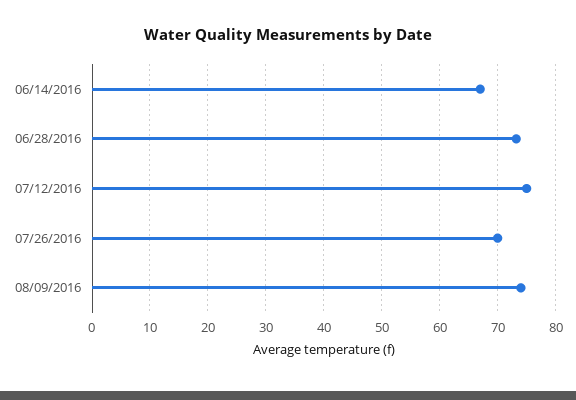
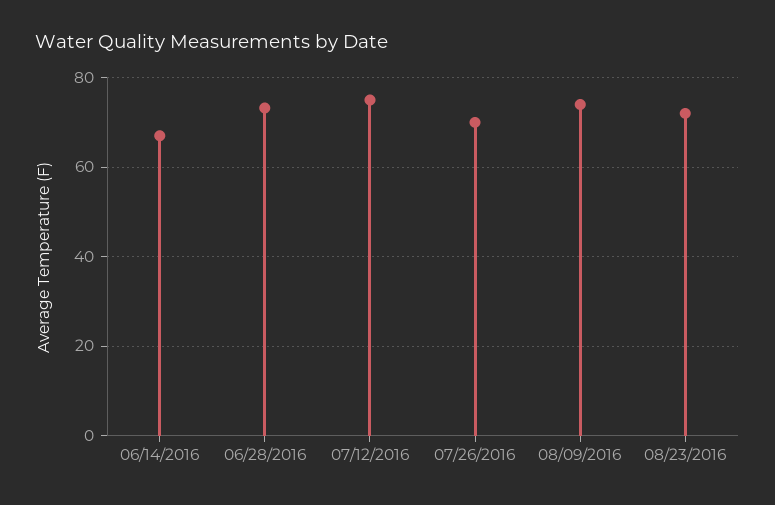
08/23/2016: none -> 72

